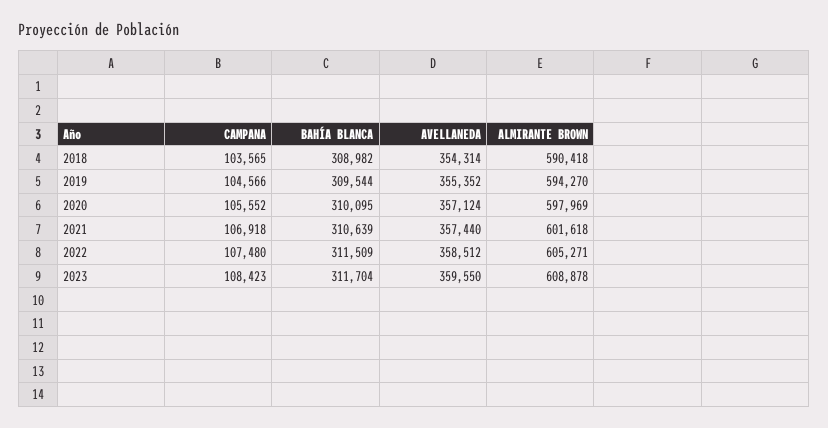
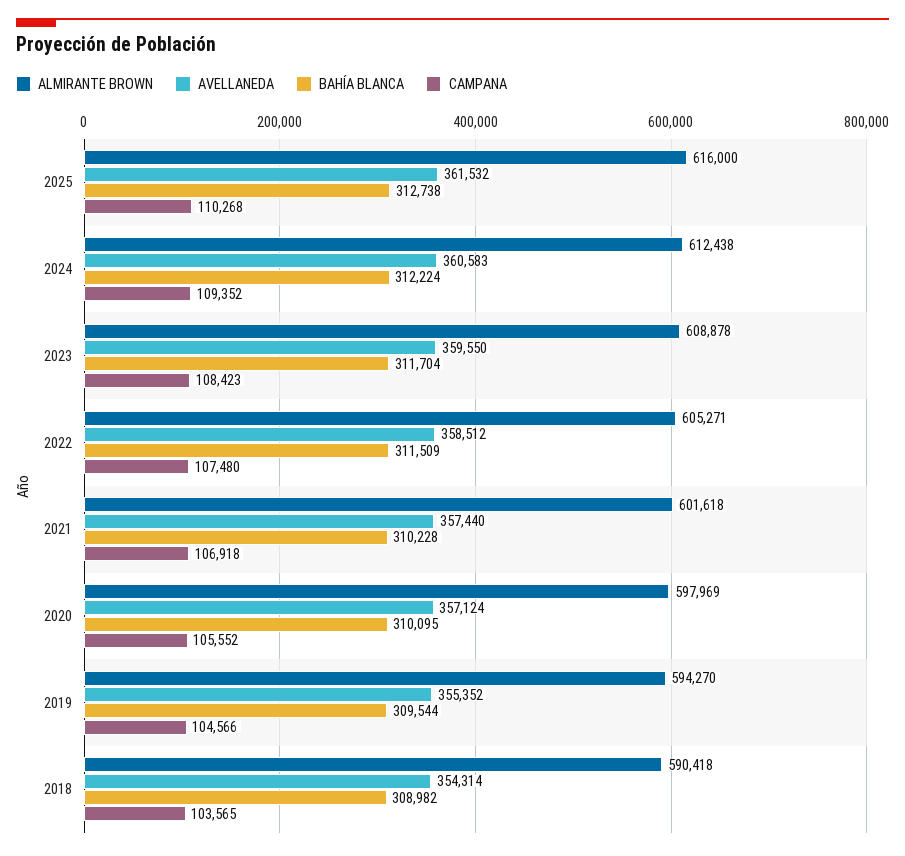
BAHÍA BLANCA, 2021: 310639 -> 310228
ALMIRANTE BROWN, 2025: none -> 616000
AVELLANEDA, 2025: none -> 361532
BAHÍA BLANCA, 2025: none -> 312738
CAMPANA, 2025: none -> 110268
ALMIRANTE BROWN, 2024: none -> 612438
AVELLANEDA, 2024: none -> 360583
BAHÍA BLANCA, 2024: none -> 312224
CAMPANA, 2024: none -> 109352

